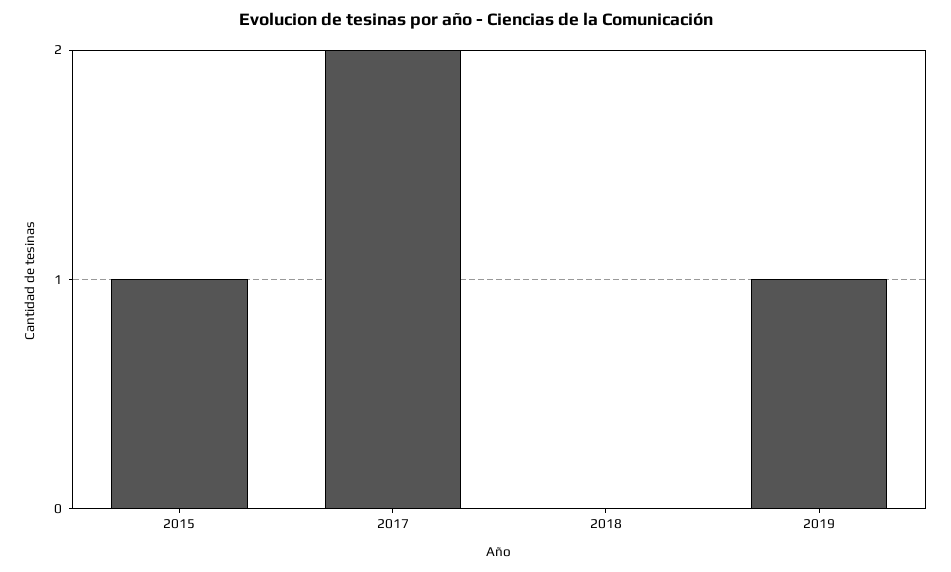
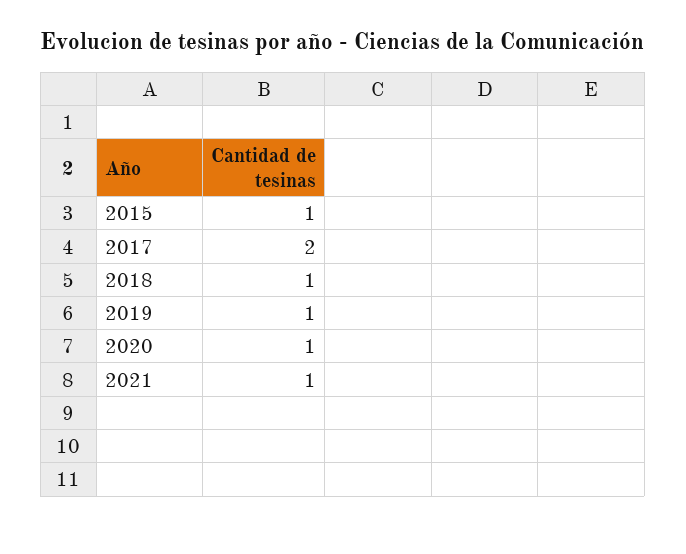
2018: 0 -> 1
2020: none -> 1
2021: none -> 1

